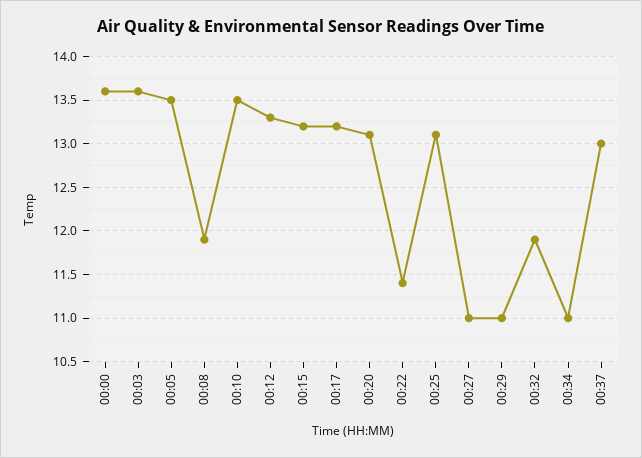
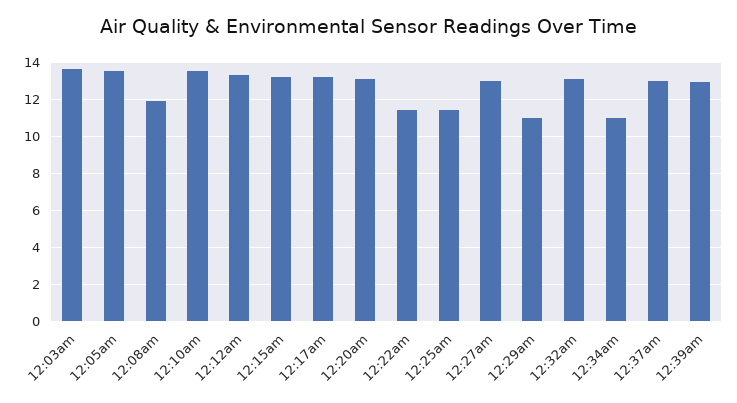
00:00: 13.6 -> none
00:25: 13.1 -> 11.5
00:27: 11 -> 13
00:32: 11.9 -> 13
12:39am: none -> 13

